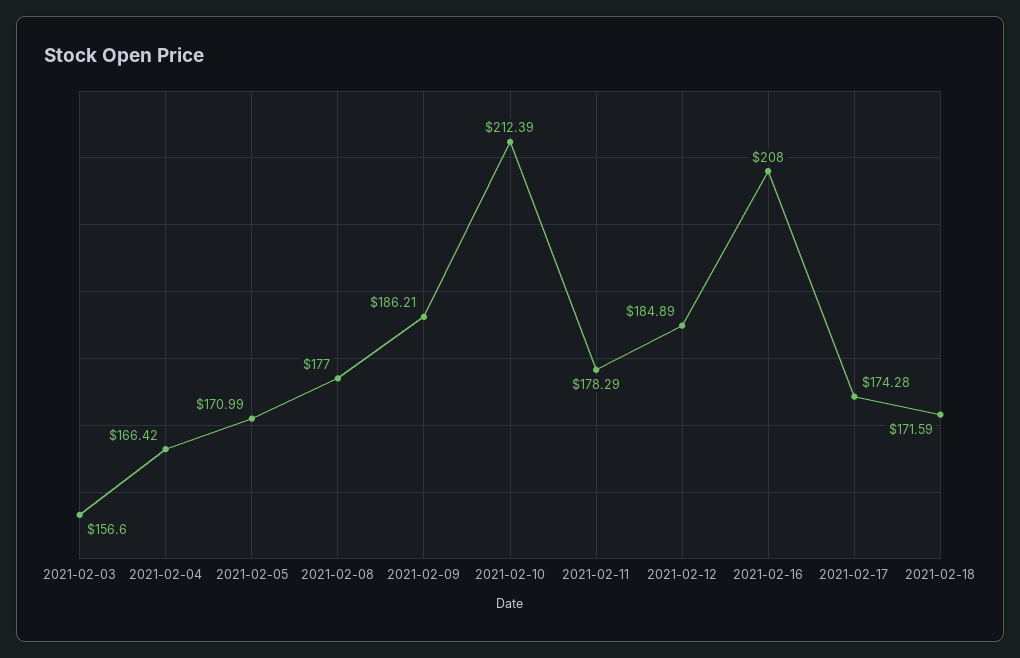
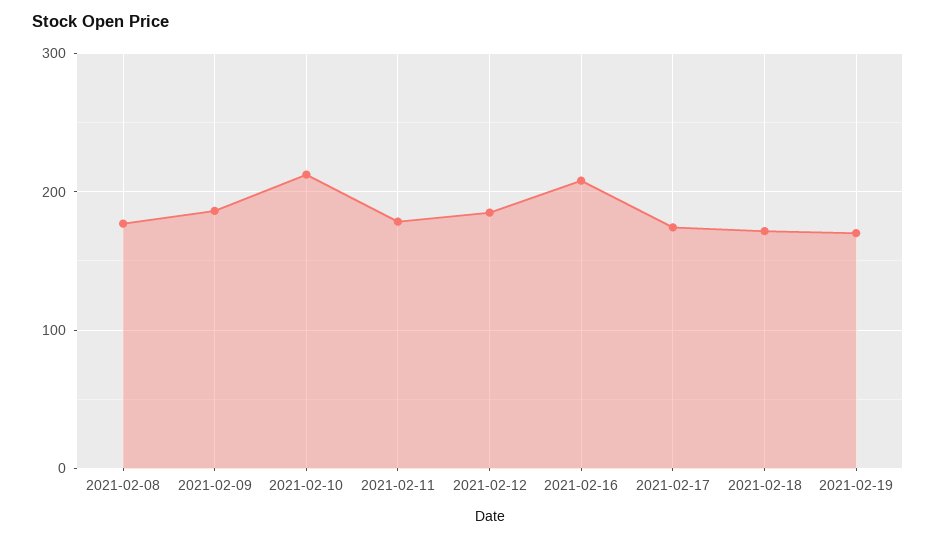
2021-02-03: 156.6 -> none
2021-02-04: 166.42 -> none
2021-02-05: 170.99 -> none
2021-02-19: none -> 170

